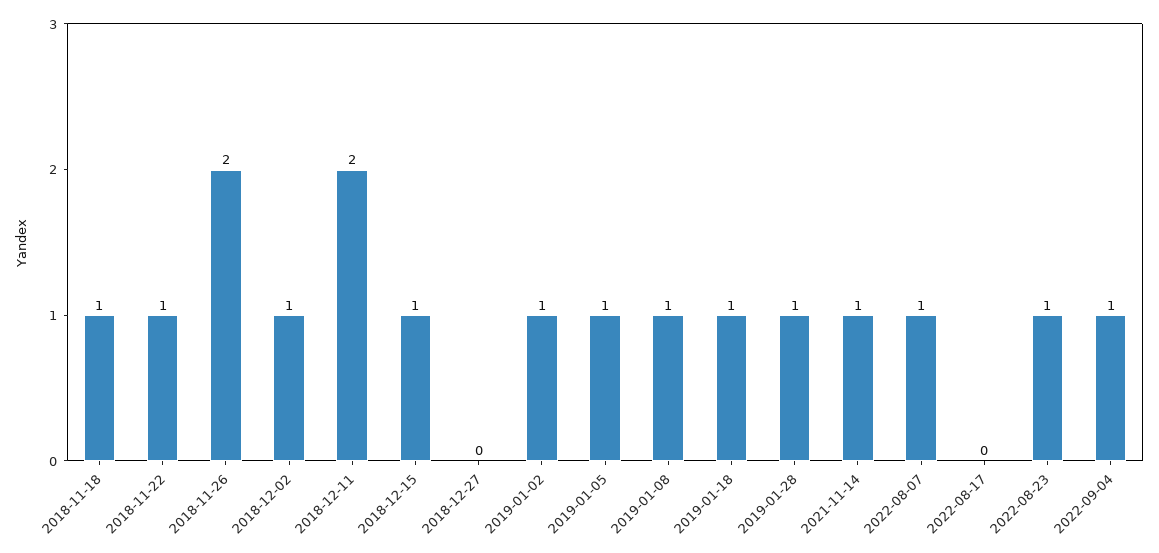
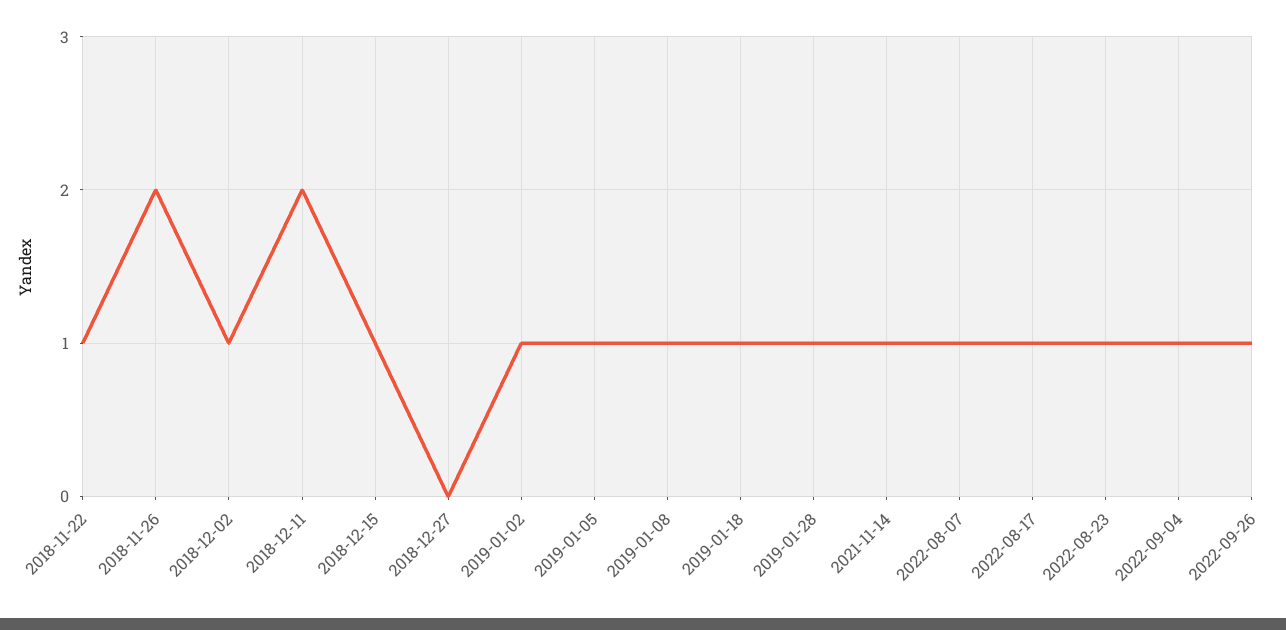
2018-11-18: 1 -> none
2022-08-17: 0 -> 1
2022-09-26: none -> 1

